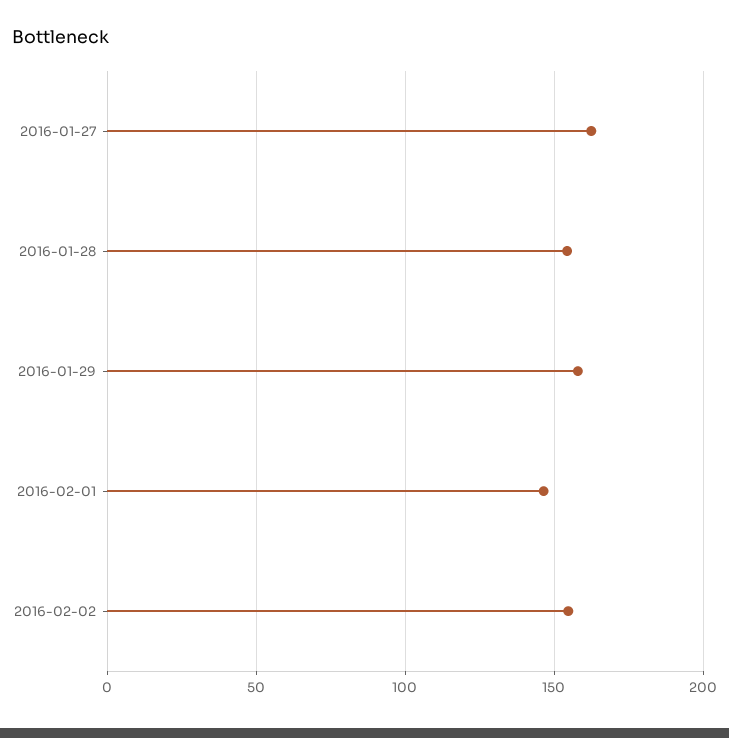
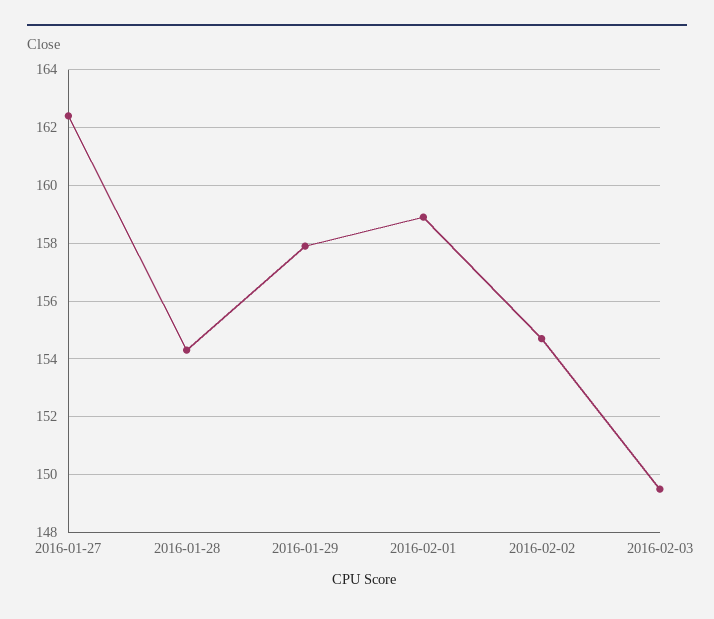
2016-02-01: 145 -> 159
2016-02-03: none -> 149.5

